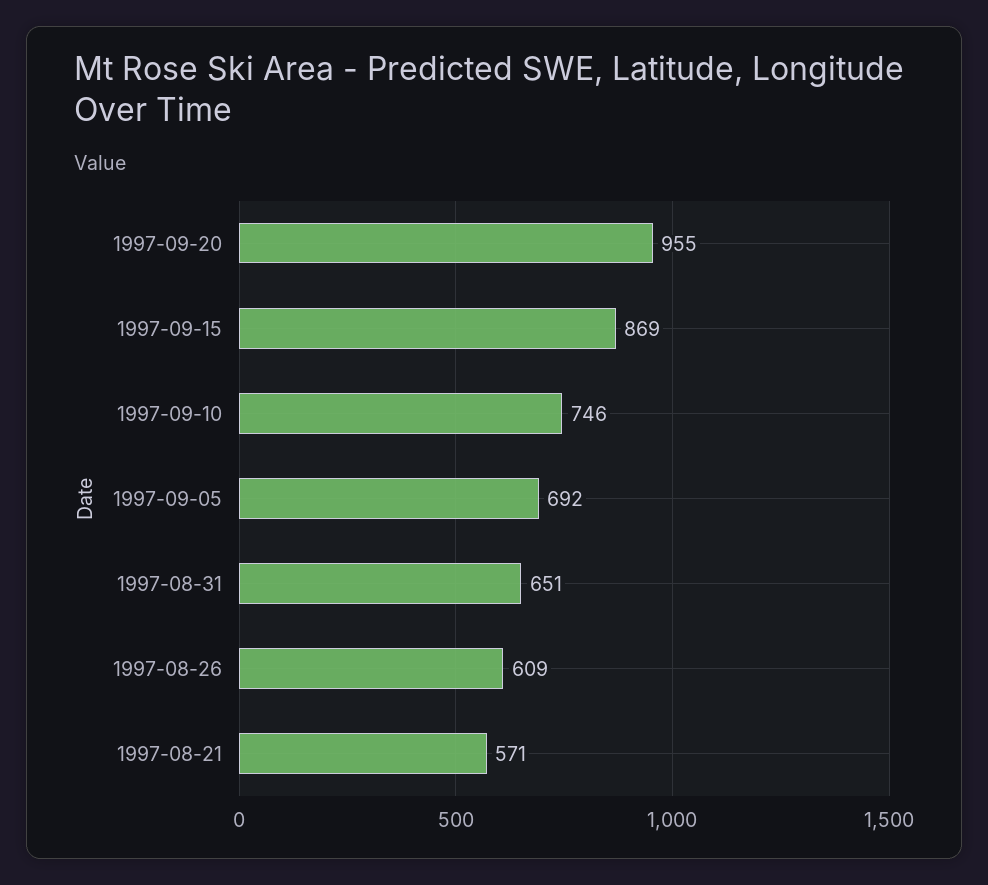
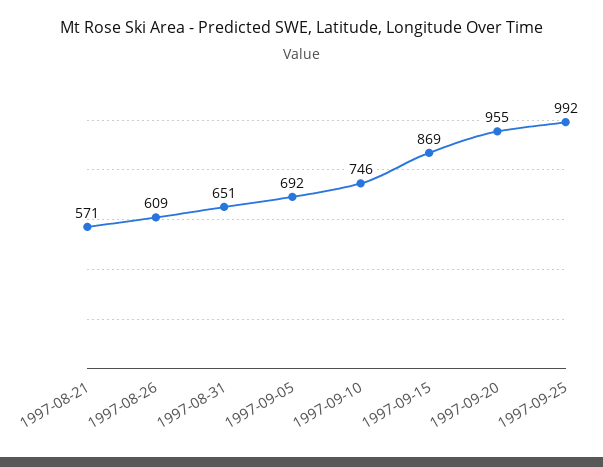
1997-09-25: none -> 992

